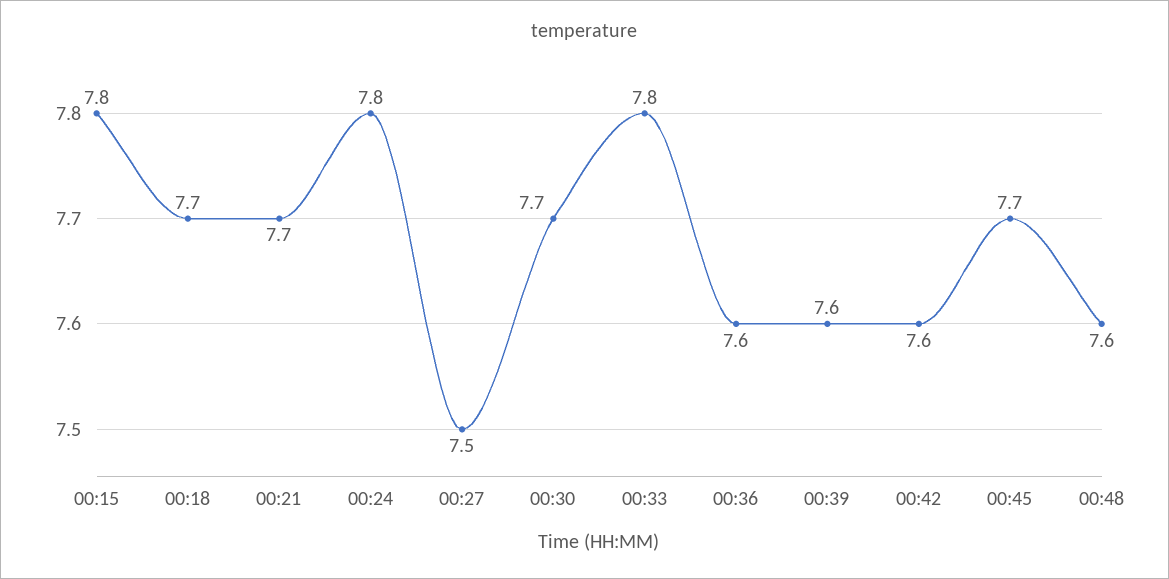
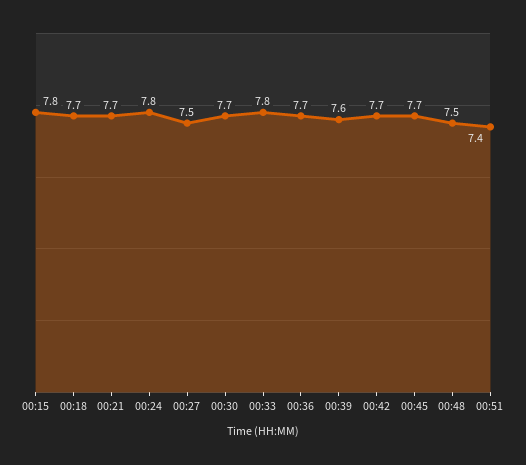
00:36: 7.6 -> 7.7
00:42: 7.6 -> 7.7
00:48: 7.6 -> 7.5
00:51: none -> 7.4

